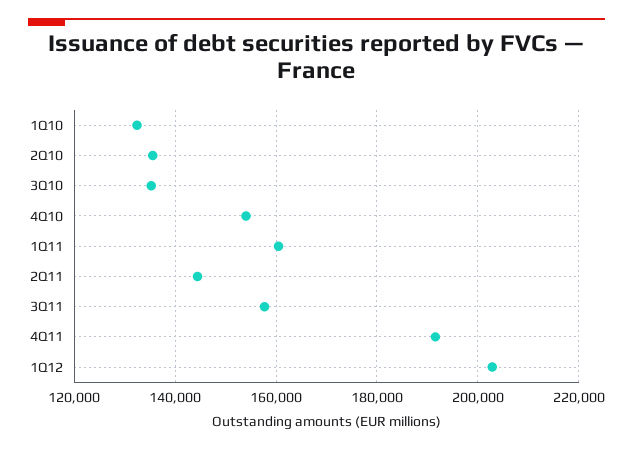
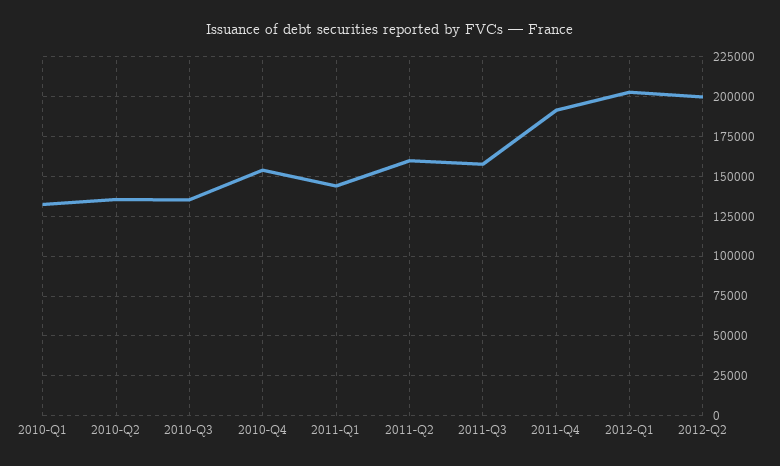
1Q11: 160000 -> 145000
2Q11: 144000 -> 160000
2012-Q2: none -> 200000

